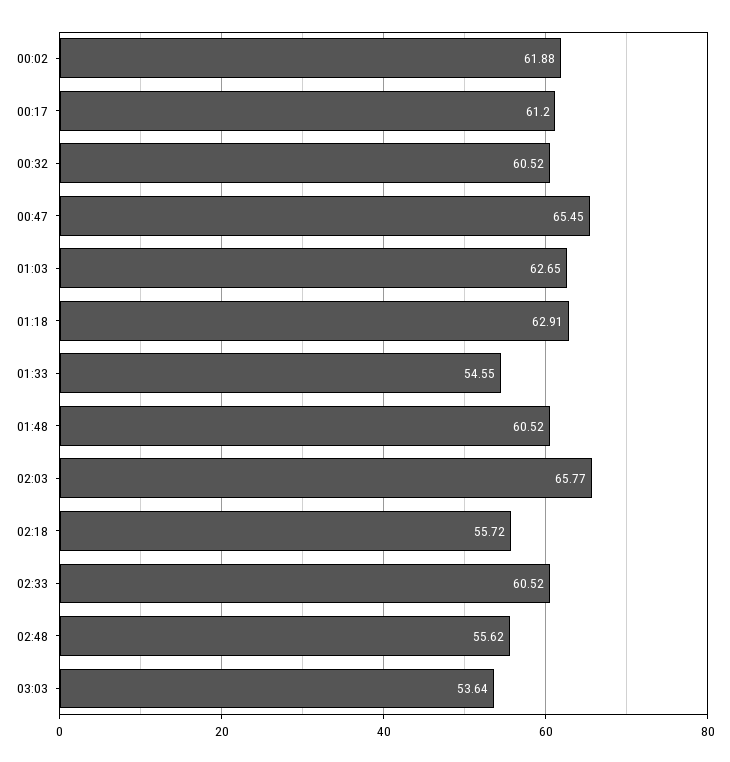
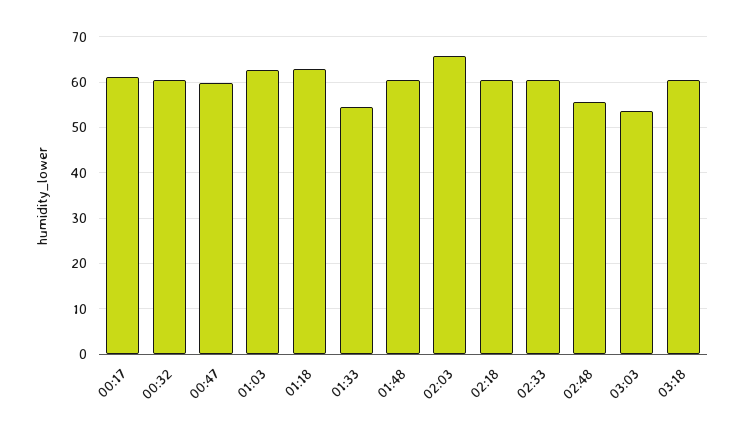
00:02: 61.88 -> none
00:47: 65.45 -> 60
02:18: 55.72 -> 60
03:18: none -> 60

